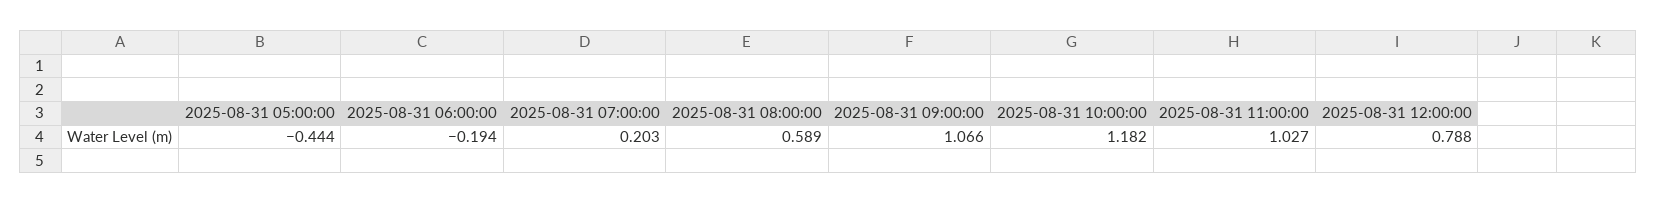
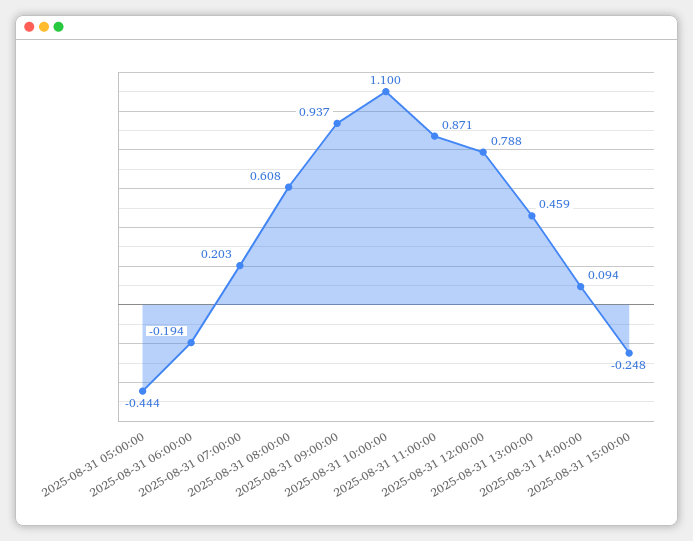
2025-08-31 08:00:00: 0.589 -> 0.608
2025-08-31 09:00:00: 1.066 -> 0.937
2025-08-31 10:00:00: 1.182 -> 1.1
2025-08-31 11:00:00: 1.027 -> 0.871
2025-08-31 13:00:00: none -> 0.459
2025-08-31 14:00:00: none -> 0.094
2025-08-31 15:00:00: none -> -0.248

